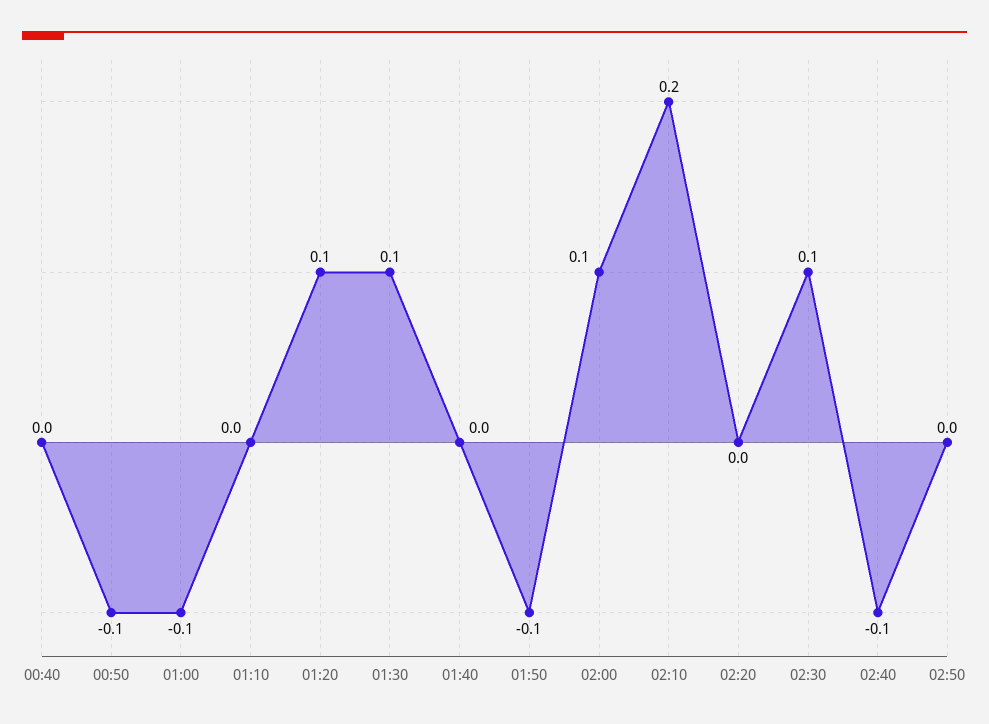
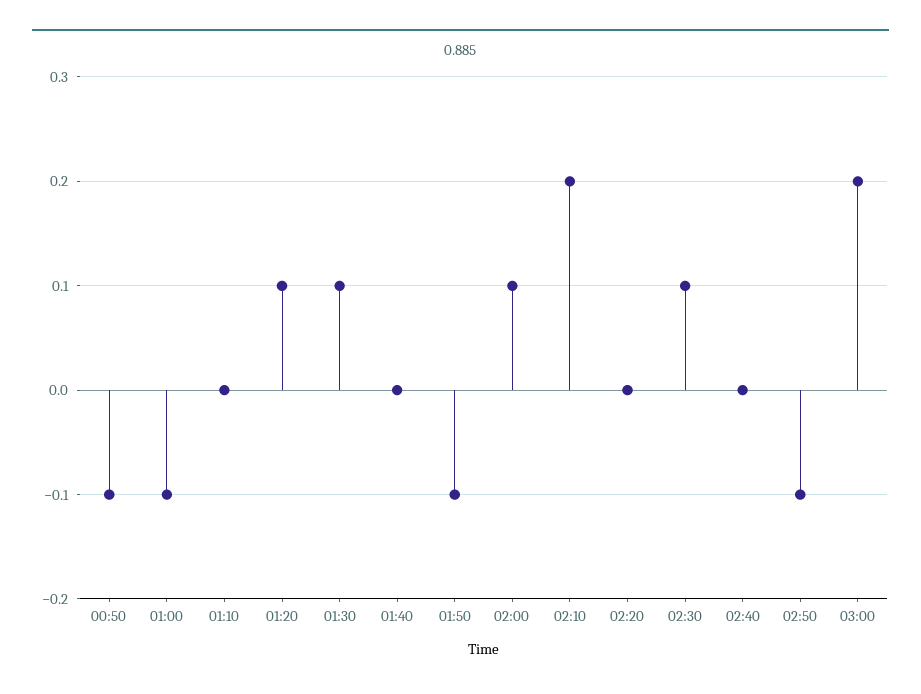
00:40: 0 -> none
02:40: -0.1 -> 0
02:50: 0 -> -0.1
03:00: none -> 0.2

